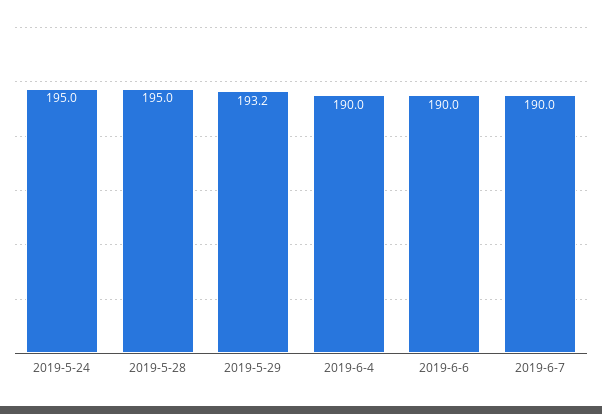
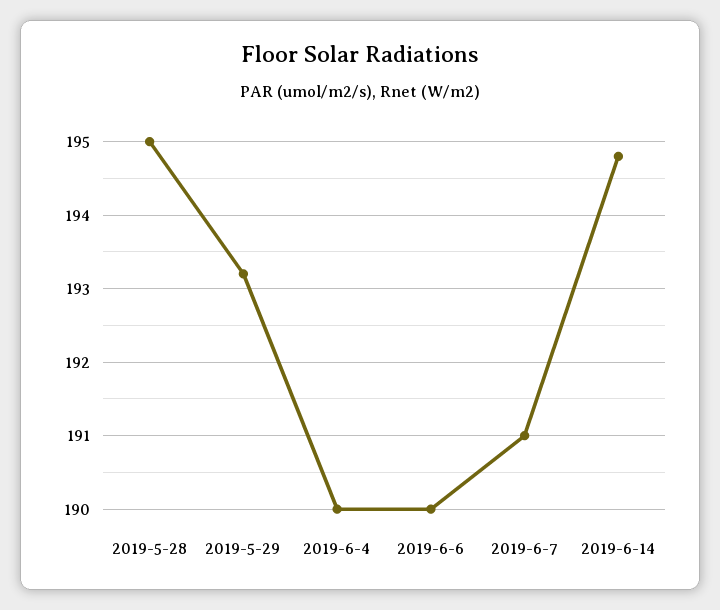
2019-5-24: 195 -> none
2019-6-7: 190 -> 191
2019-6-14: none -> 194.8

